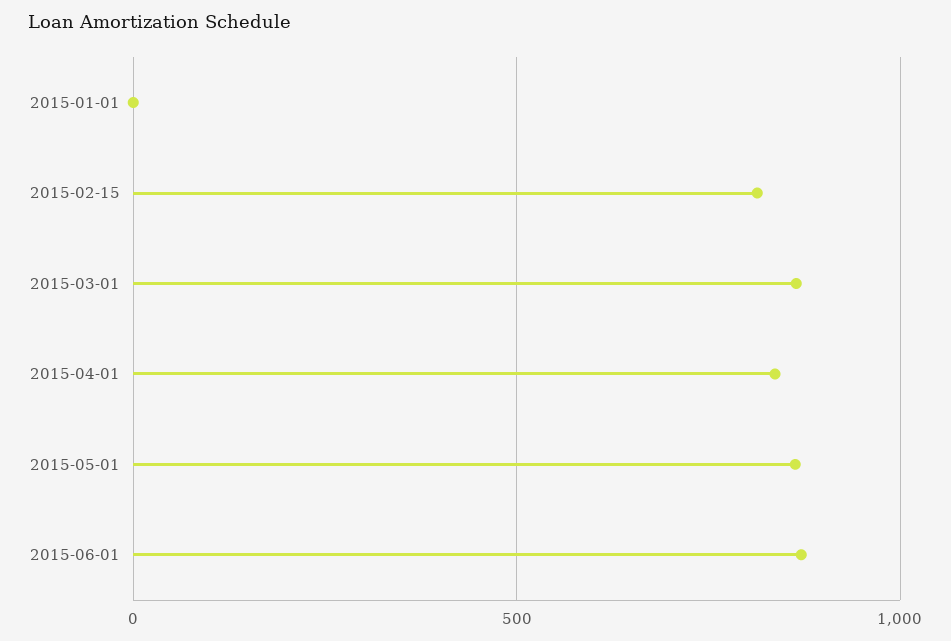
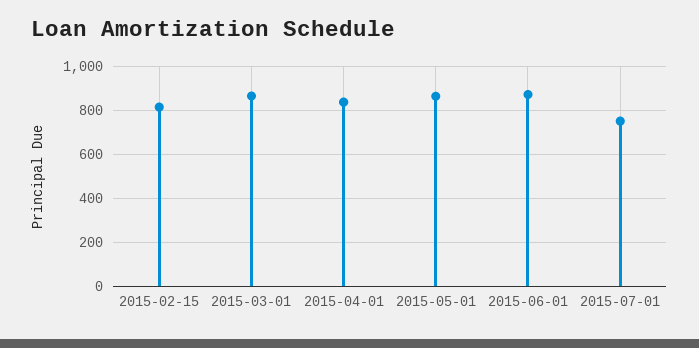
2015-01-01: 0 -> none
2015-07-01: none -> 750

